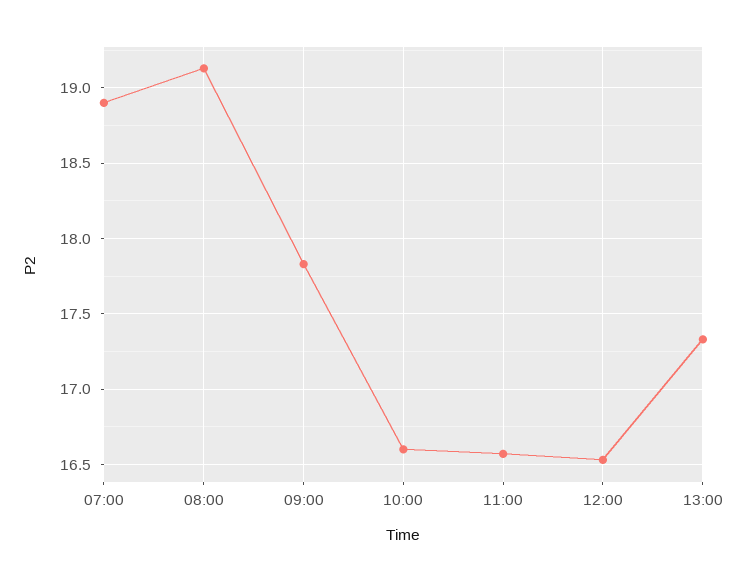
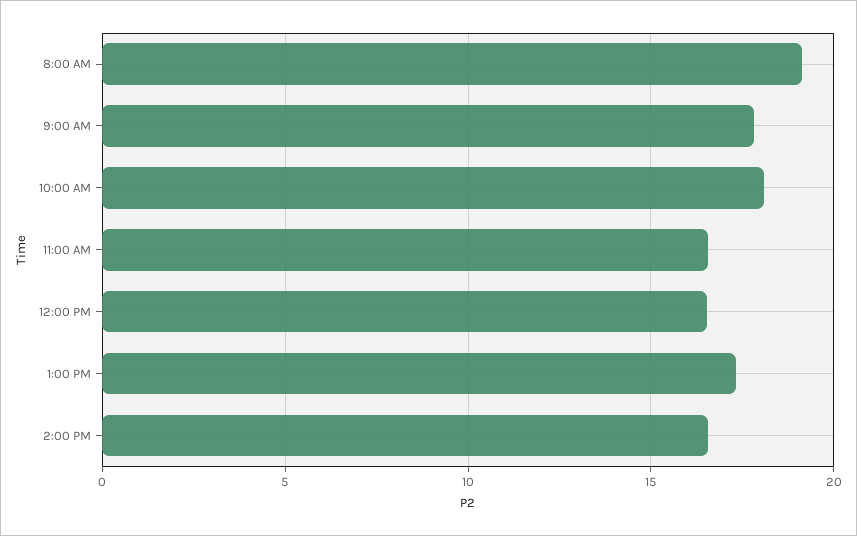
07:00: 18.9 -> none
10:00: 16.6 -> 18
2:00 PM: none -> 16.5

